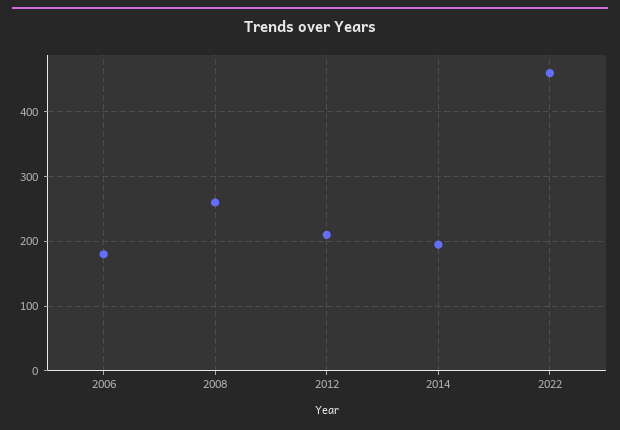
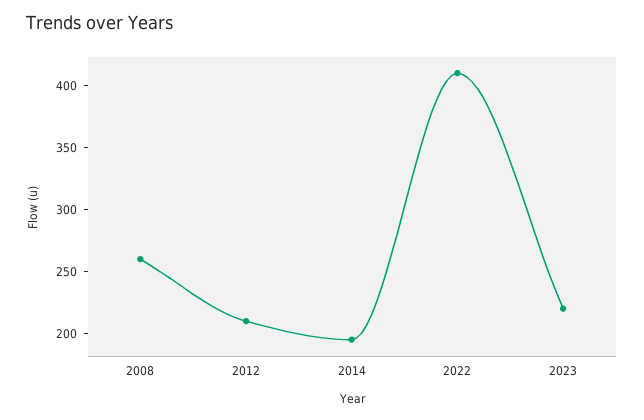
2006: 180 -> none
2022: 460 -> 410
2023: none -> 220

